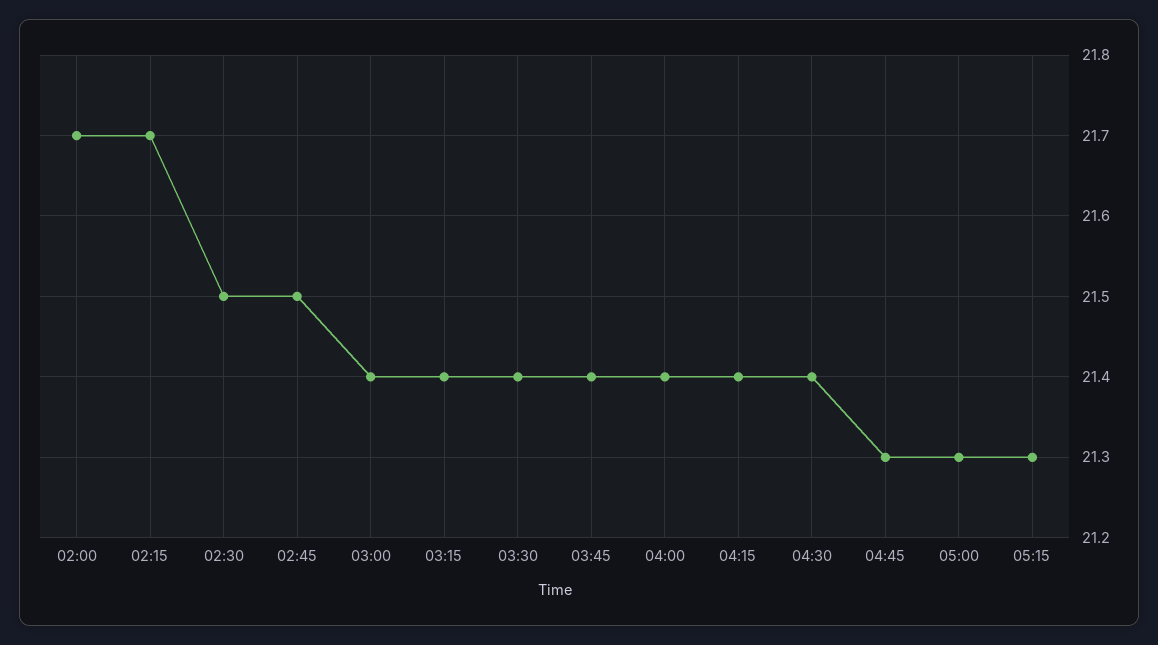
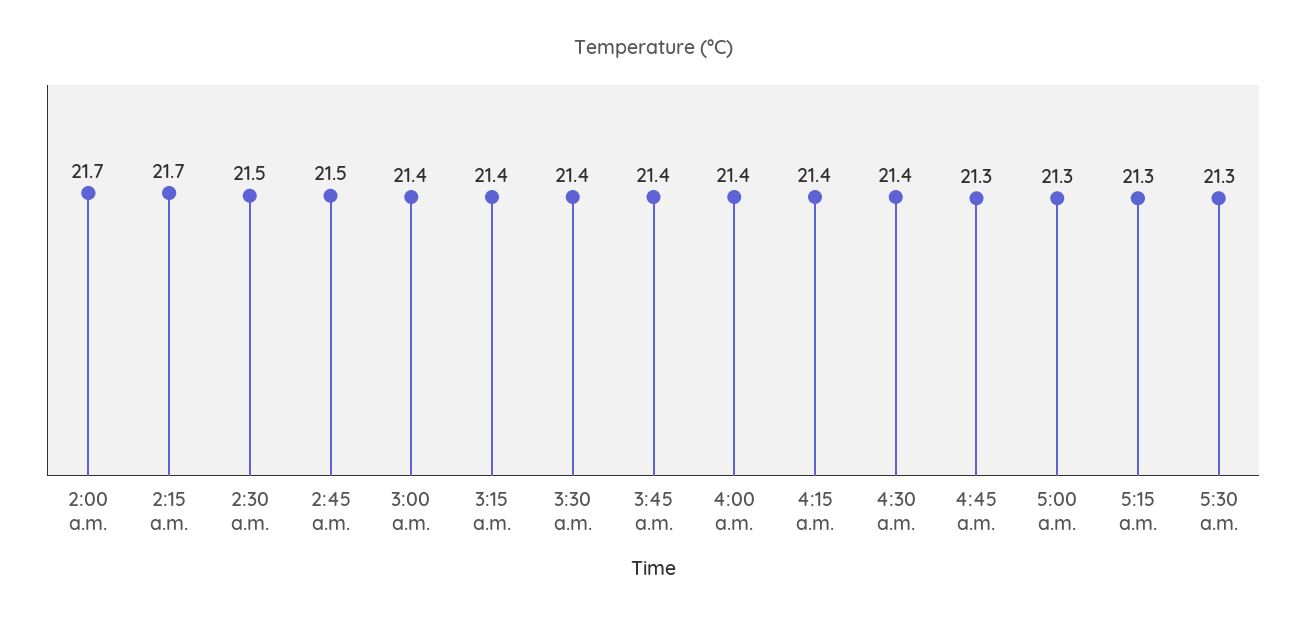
5:30 a.m.: none -> 21.3

